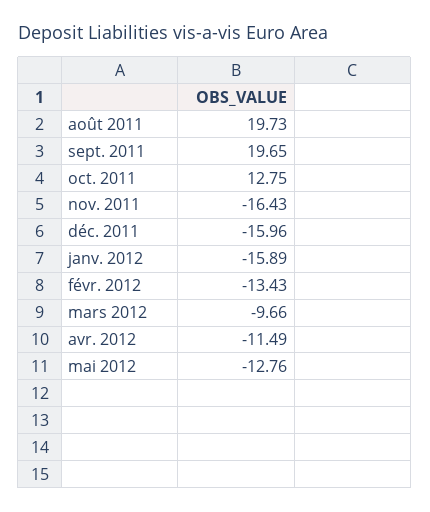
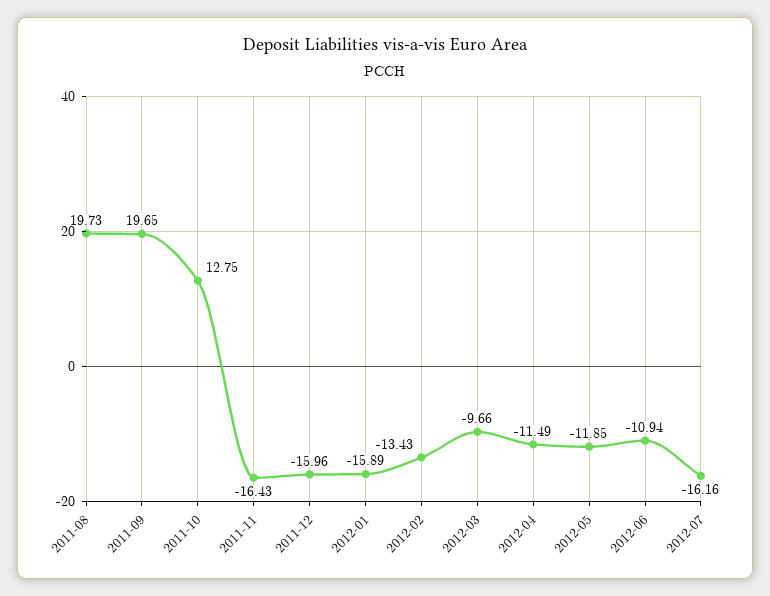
mai 2012: -12.76 -> -11.85
2012-06: none -> -10.94
2012-07: none -> -16.16

